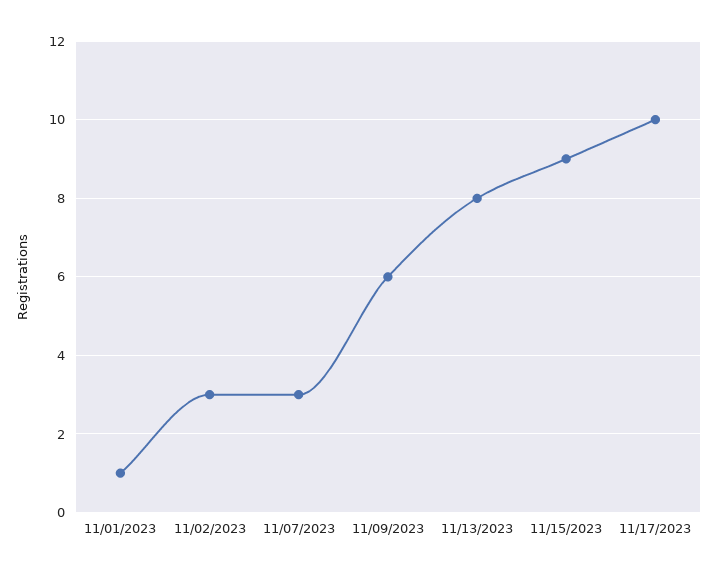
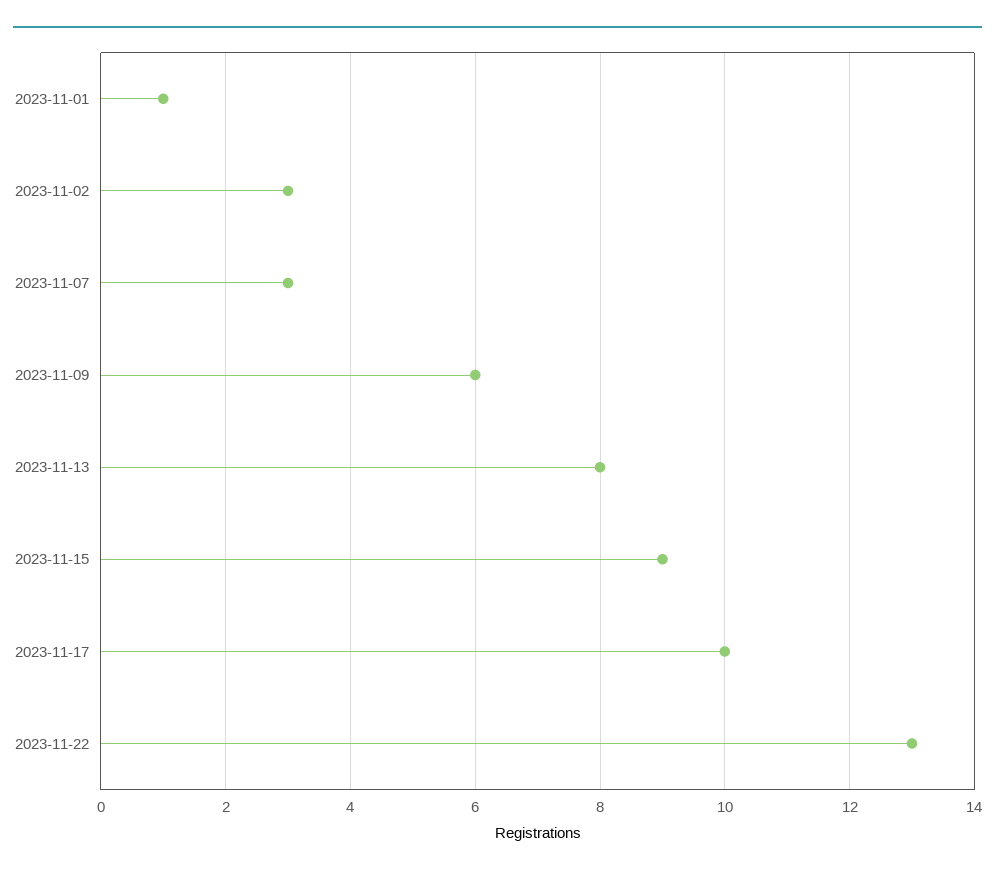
2023-11-22: none -> 13

